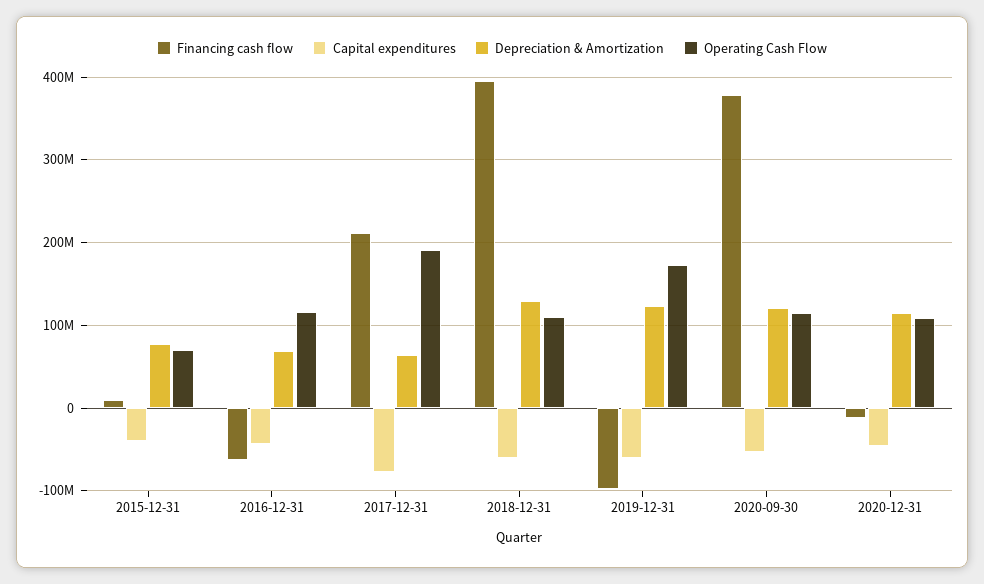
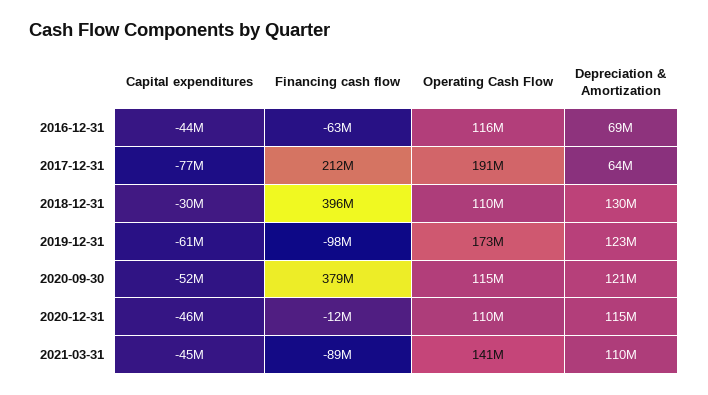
Financing cash flow, 2015-12-31: 10000000 -> none
Capital expenditures, 2015-12-31: -40000000 -> none
Depreciation & Amortization, 2015-12-31: 80000000 -> none
Operating Cash Flow, 2015-12-31: 70000000 -> none
Capital expenditures, 2018-12-31: -60000000 -> -30000000
Capital expenditures, 2021-03-31: none -> -45000000
Financing cash flow, 2021-03-31: none -> -89000000
Operating Cash Flow, 2021-03-31: none -> 141000000
Depreciation & Amortization, 2021-03-31: none -> 110000000

